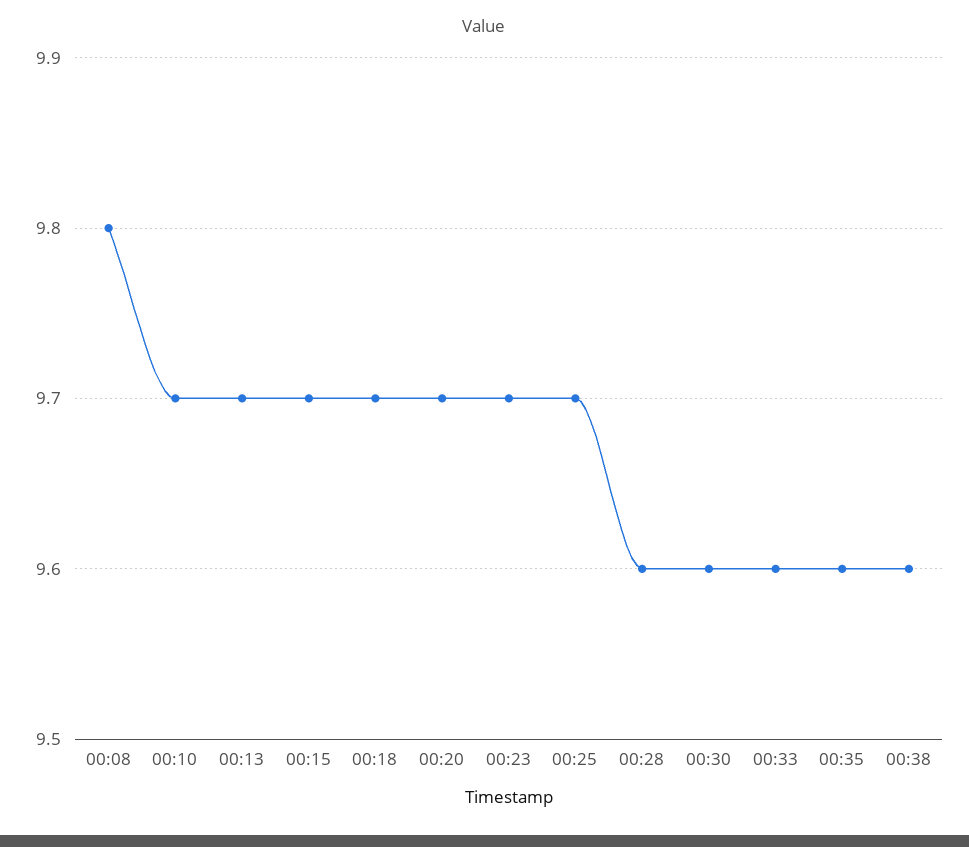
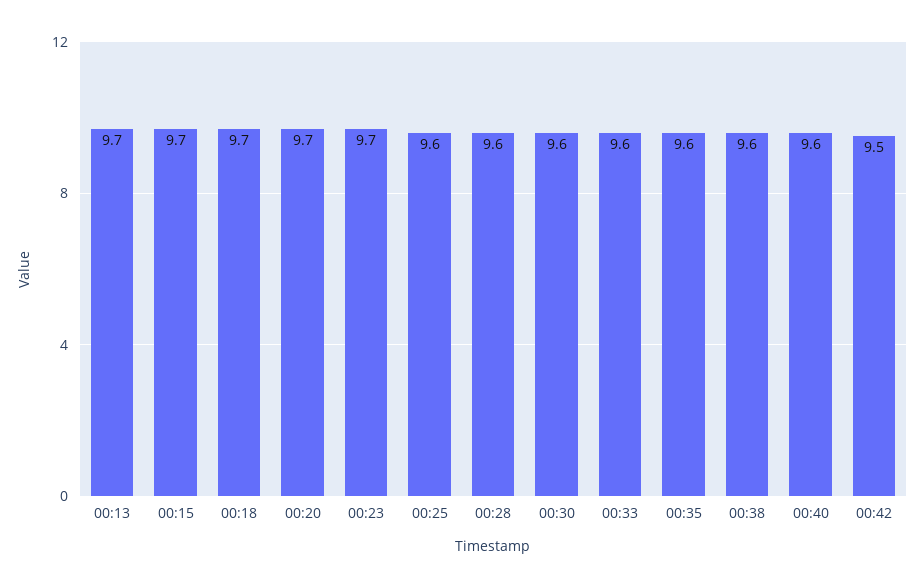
00:08: 9.8 -> none
00:10: 9.7 -> none
00:25: 9.7 -> 9.6
00:40: none -> 9.6
00:42: none -> 9.5

